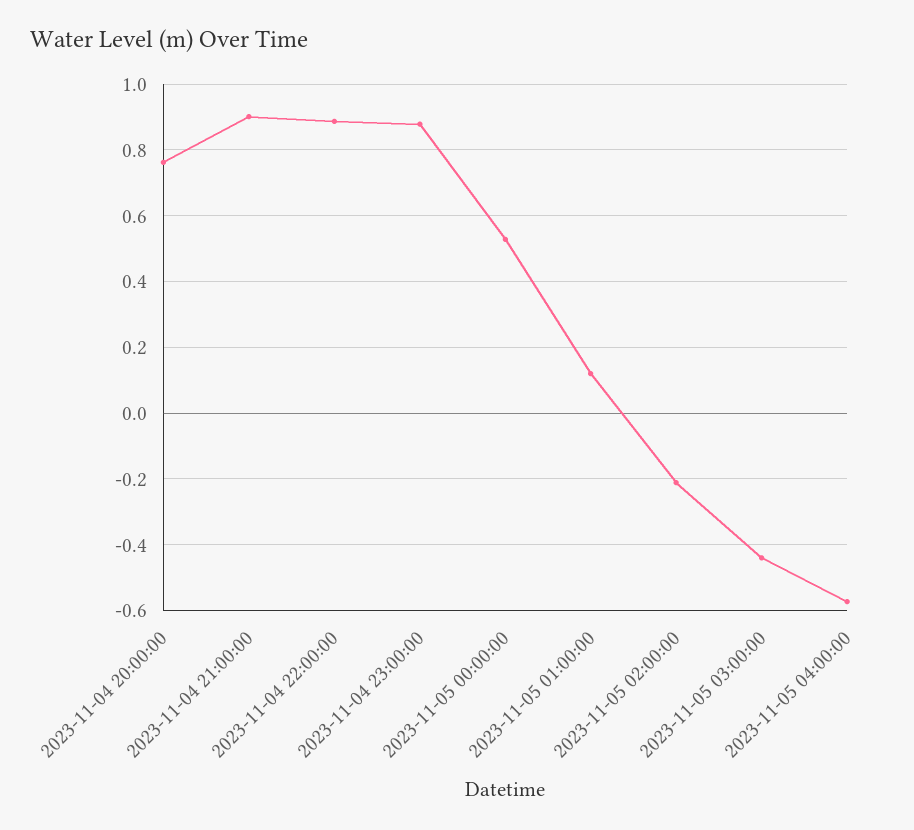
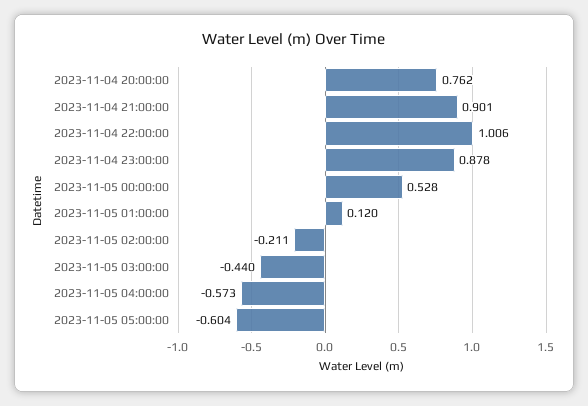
2023-11-04 22:00:00: 0.88 -> 1.006
2023-11-05 05:00:00: none -> -0.604

